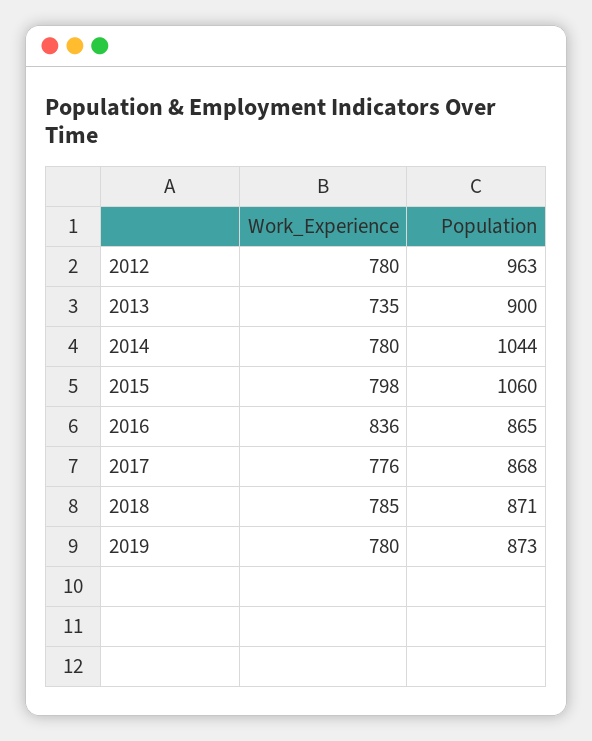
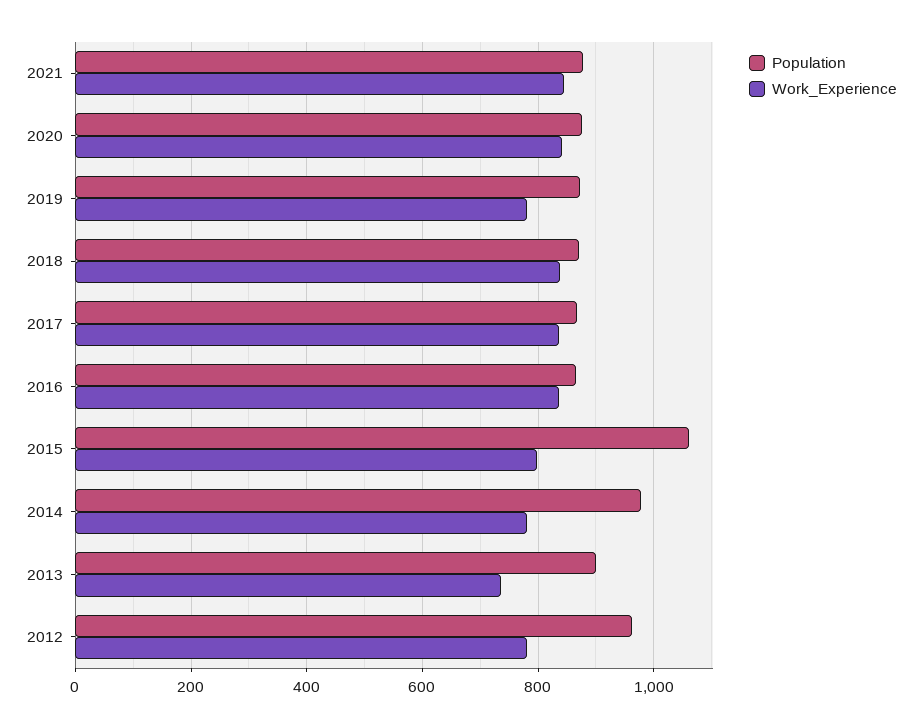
Population, 2014: 1044 -> 980
Work_Experience, 2017: 776 -> 840
Work_Experience, 2018: 785 -> 840
Population, 2021: none -> 880
Work_Experience, 2021: none -> 840
Population, 2020: none -> 880
Work_Experience, 2020: none -> 840

